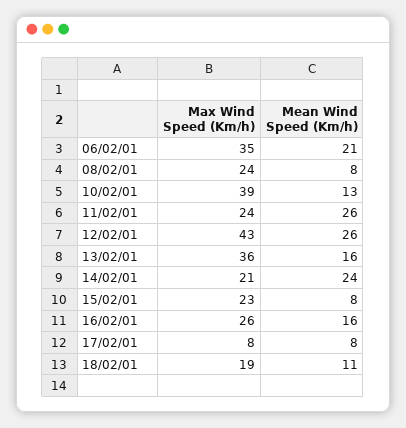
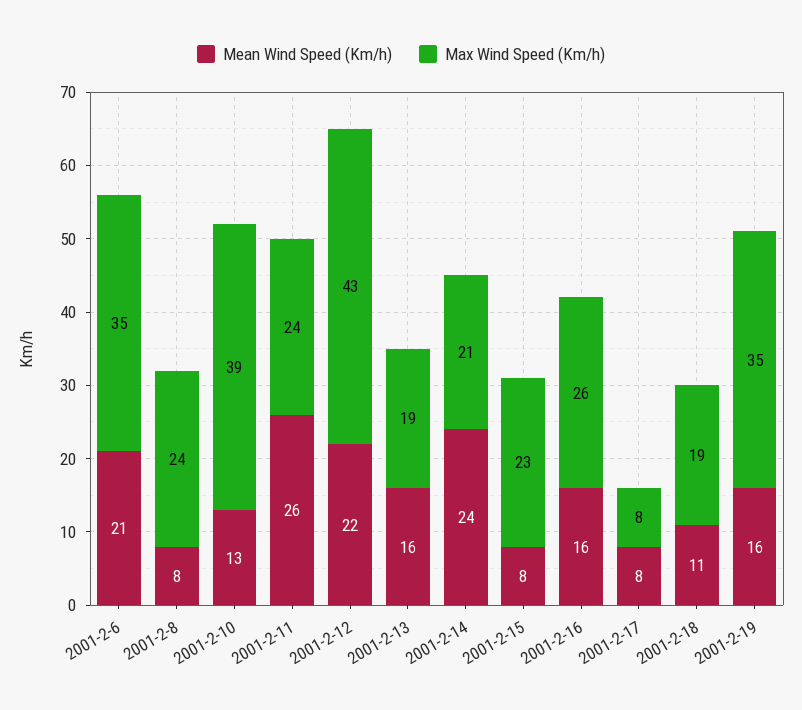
Mean Wind Speed (Km/h), 12/02/01: 26 -> 22
Max Wind Speed (Km/h), 13/02/01: 36 -> 19
Mean Wind Speed (Km/h), 2001-2-19: none -> 16
Max Wind Speed (Km/h), 2001-2-19: none -> 35

